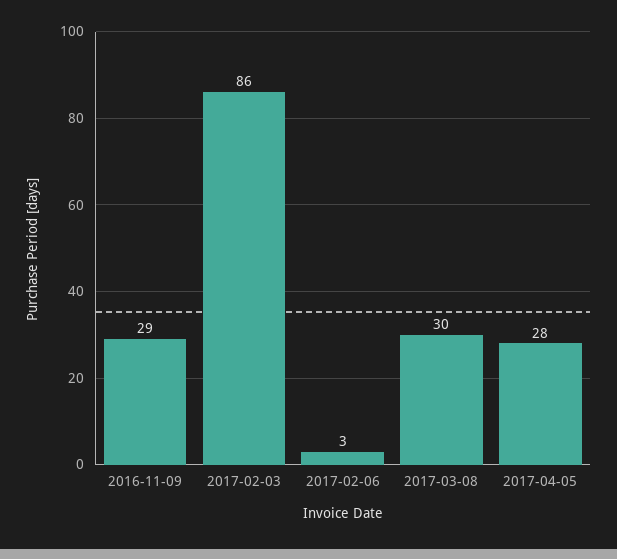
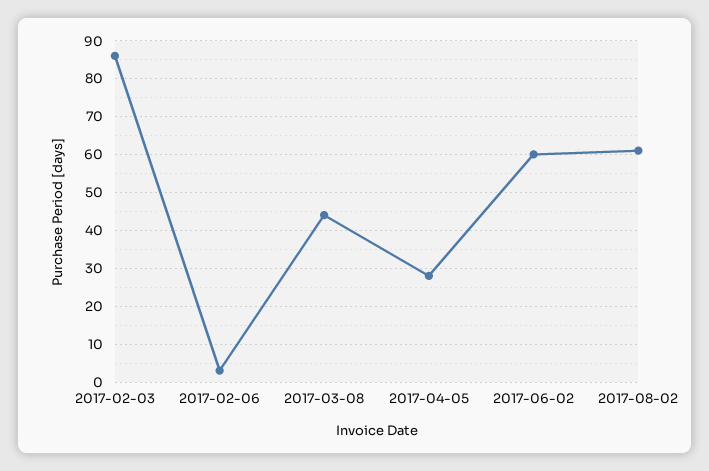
2016-11-09: 29 -> none
2017-03-08: 30 -> 45
2017-06-02: none -> 60
2017-08-02: none -> 60

